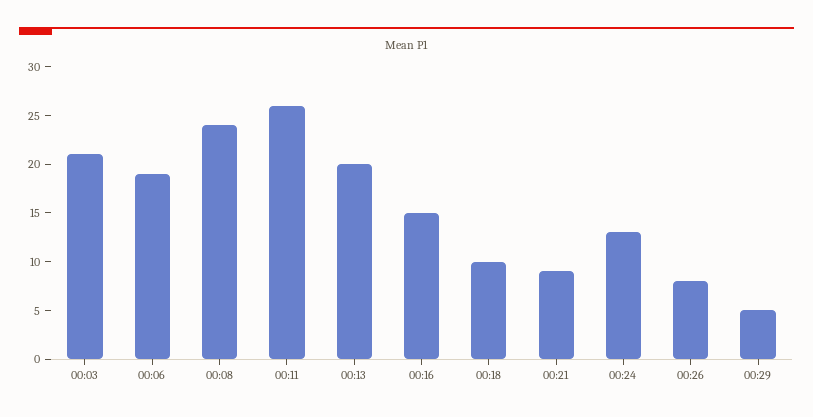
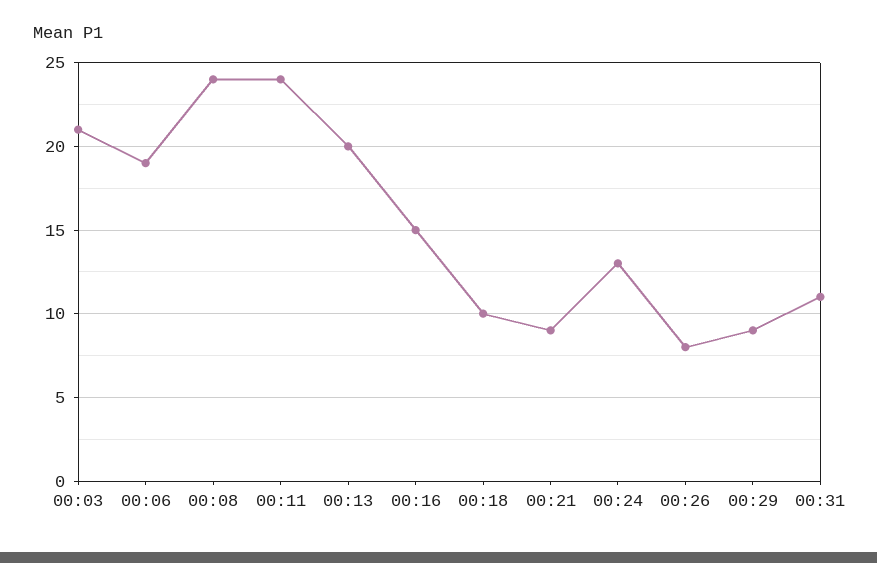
00:11: 26 -> 24
00:29: 5 -> 9
00:31: none -> 11

